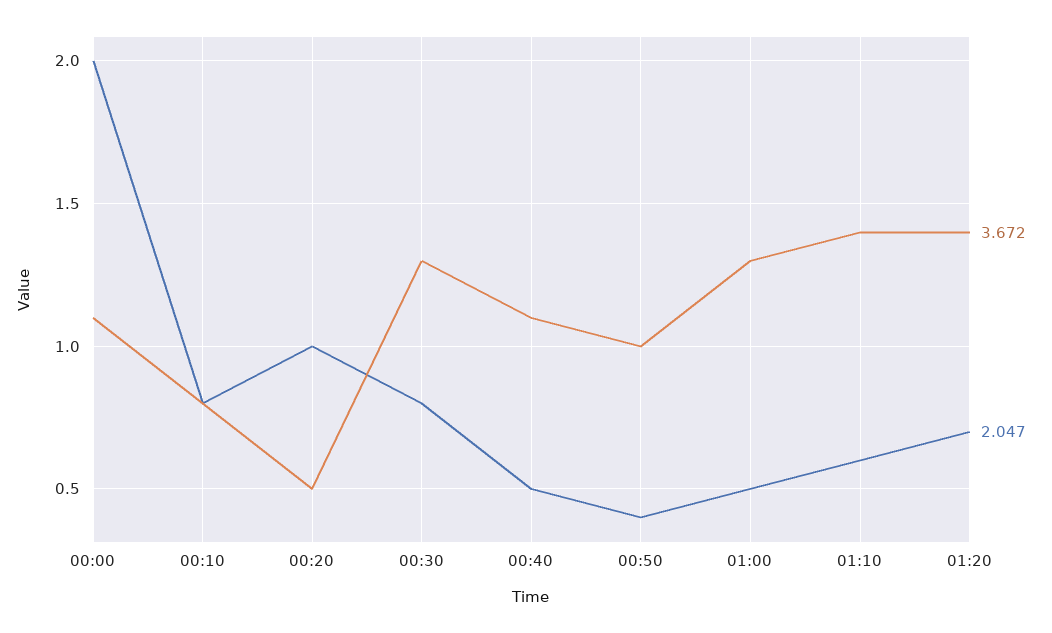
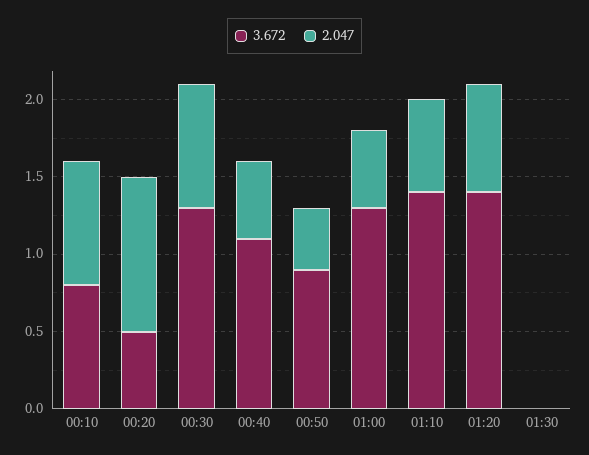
3.672, 00:00: 1.1 -> none
2.047, 00:00: 2 -> none
3.672, 00:50: 1 -> 0.9
3.672, 01:30: none -> 0
2.047, 01:30: none -> 0

